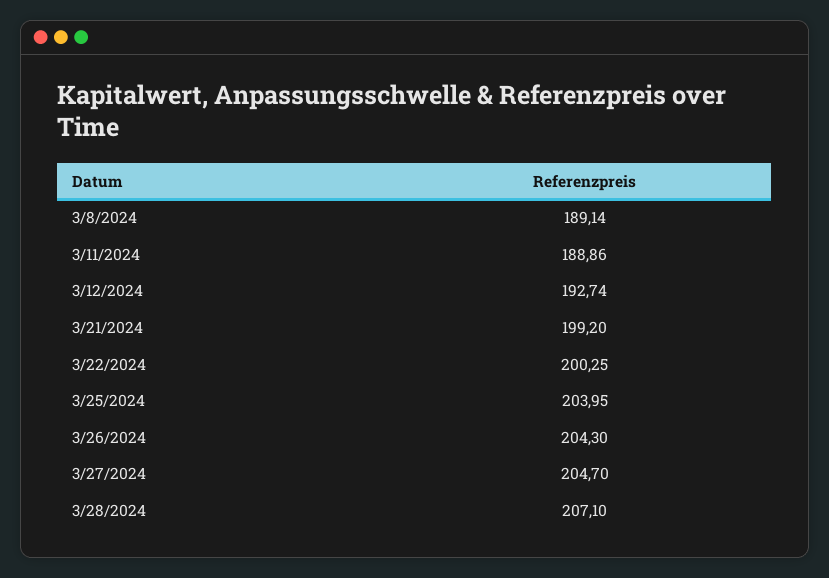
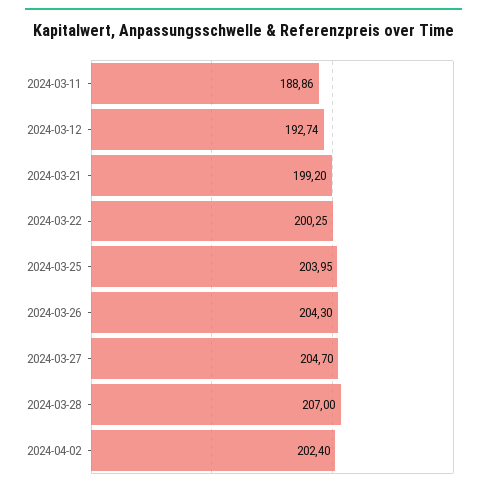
3/8/2024: 189.14 -> none
3/28/2024: 207.1 -> 207
2024-04-02: none -> 202.4

